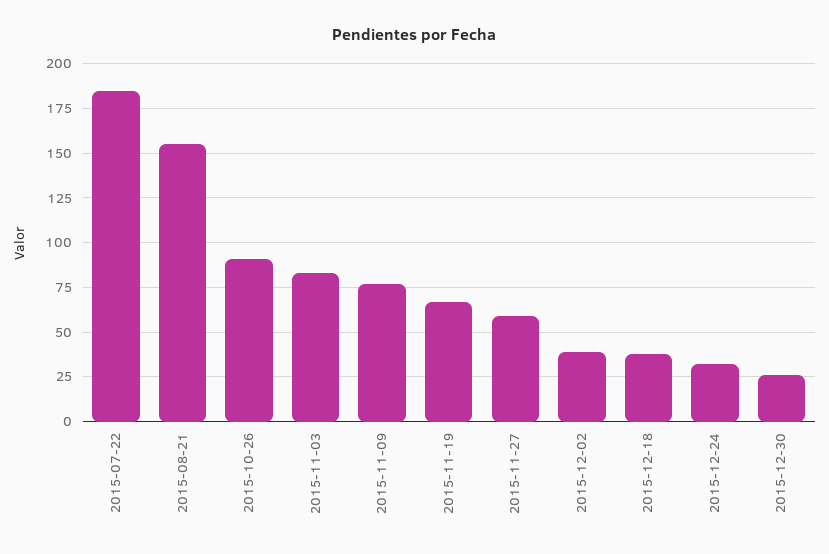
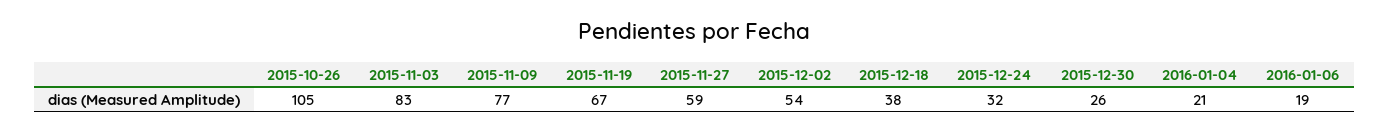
2015-07-22: 185 -> none
2015-08-21: 155 -> none
2015-10-26: 90 -> 105
2015-12-02: 40 -> 54
2016-01-04: none -> 21
2016-01-06: none -> 19

